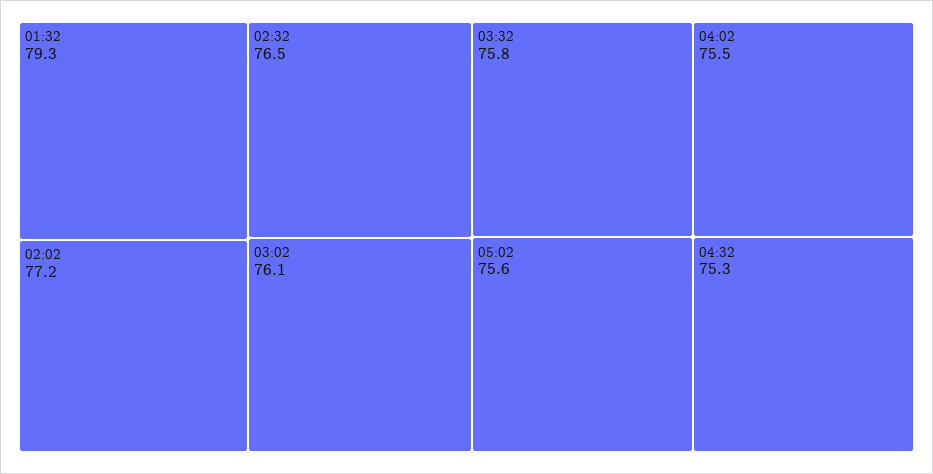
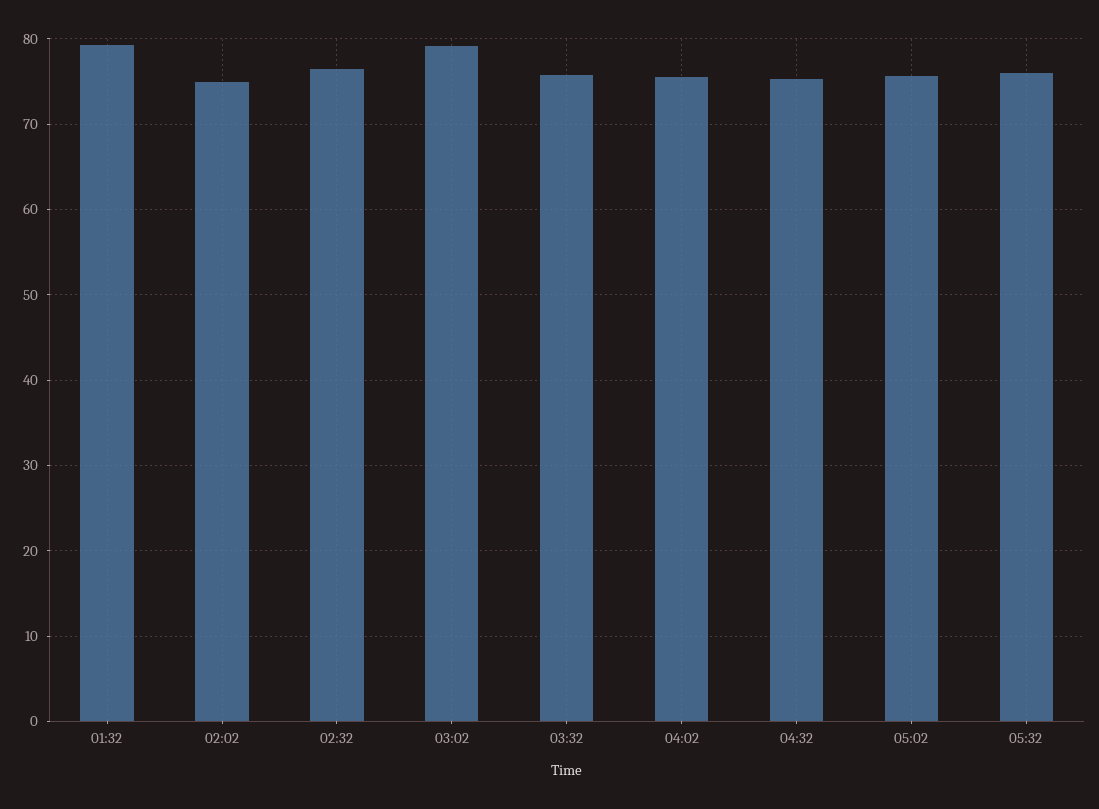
02:02: 77.2 -> 75
03:02: 76.1 -> 79
05:32: none -> 76

